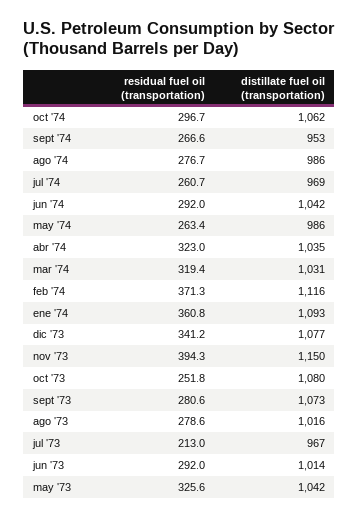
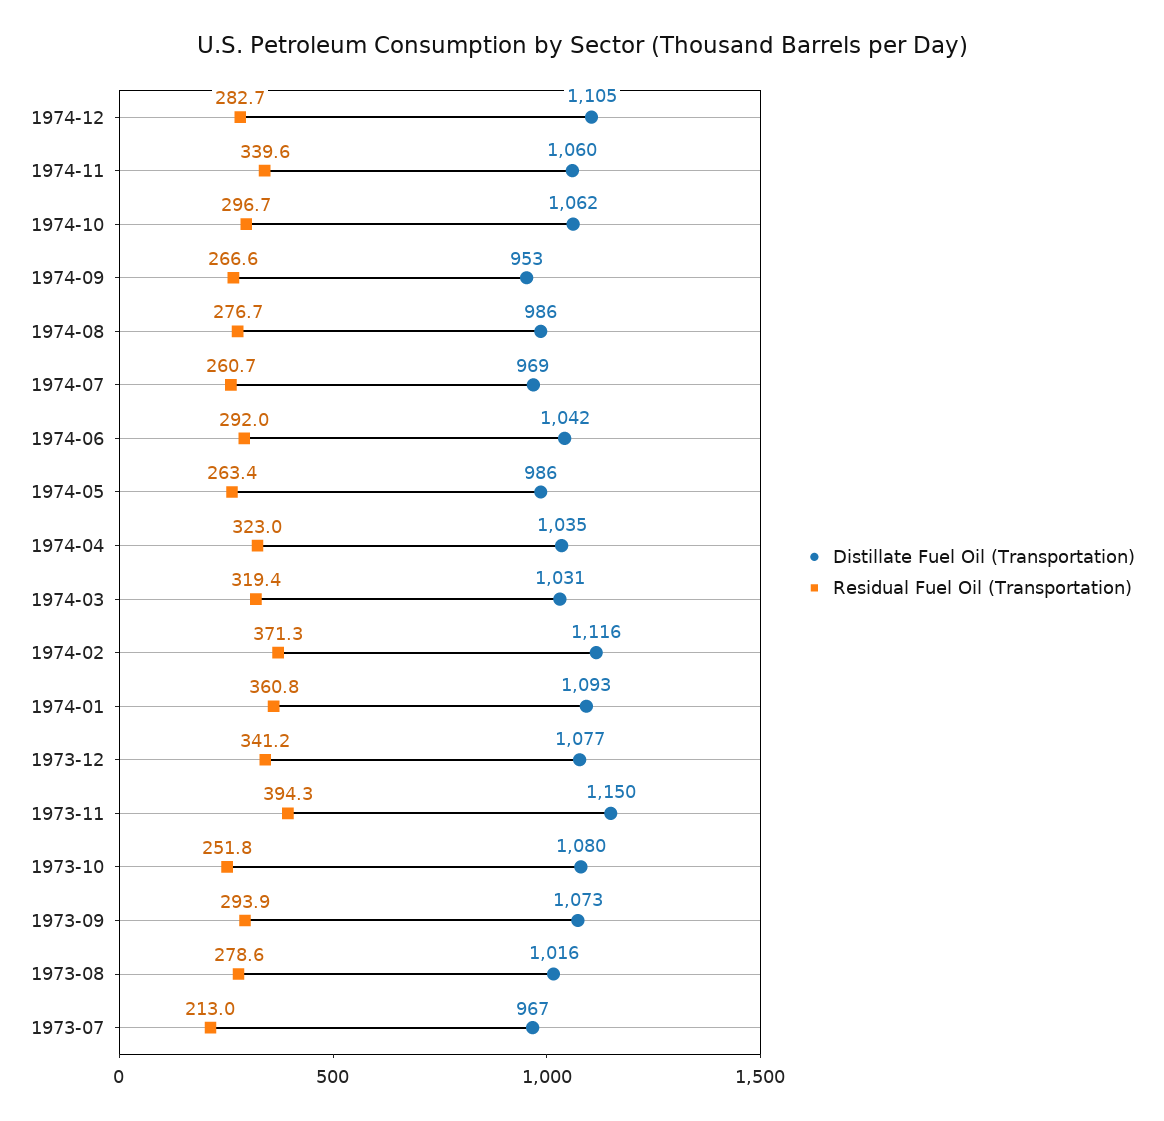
residual fuel oil (transportation), sept '73: 280.6 -> 293.9
residual fuel oil (transportation), jun '73: 292 -> none
distillate fuel oil (transportation), jun '73: 1014 -> none
residual fuel oil (transportation), may '73: 325.6 -> none
distillate fuel oil (transportation), may '73: 1042 -> none
distillate fuel oil (transportation), 1974-12: none -> 1105
residual fuel oil (transportation), 1974-12: none -> 282.7
distillate fuel oil (transportation), 1974-11: none -> 1060
residual fuel oil (transportation), 1974-11: none -> 339.6

